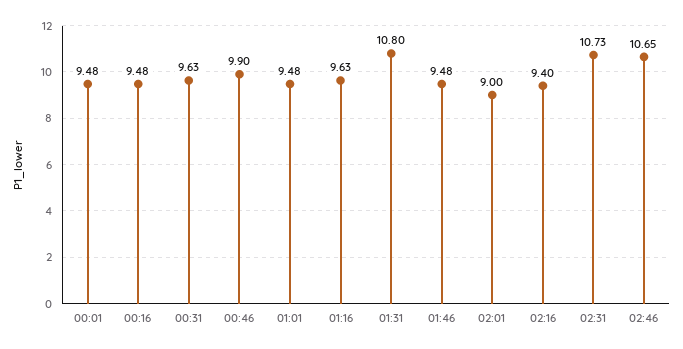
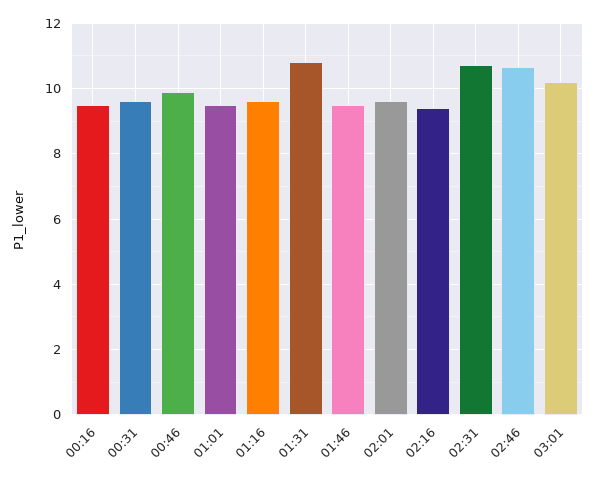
00:01: 9.48 -> none
02:01: 9 -> 9.6
03:01: none -> 10.2

